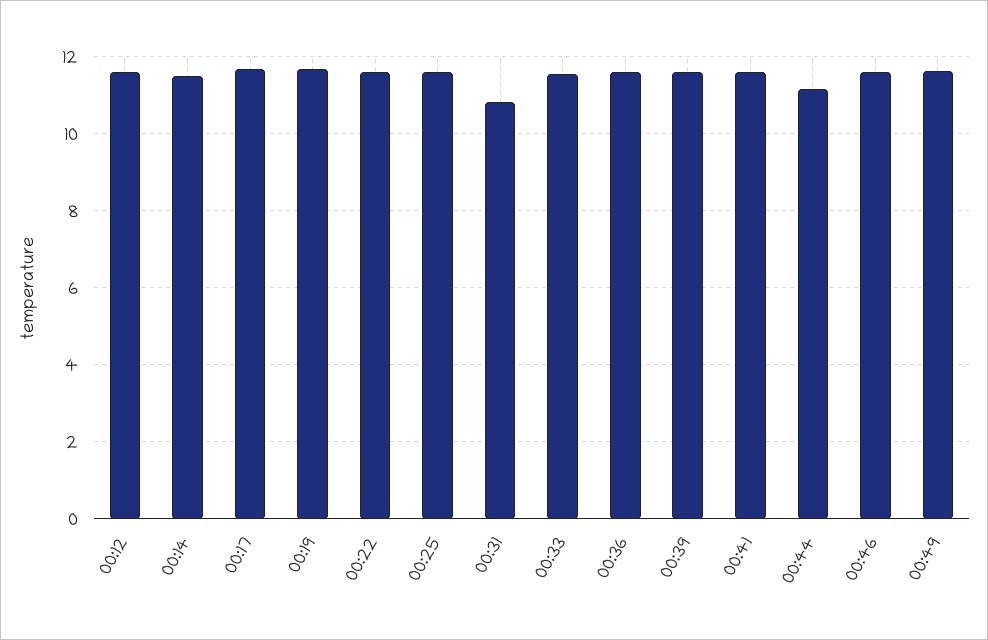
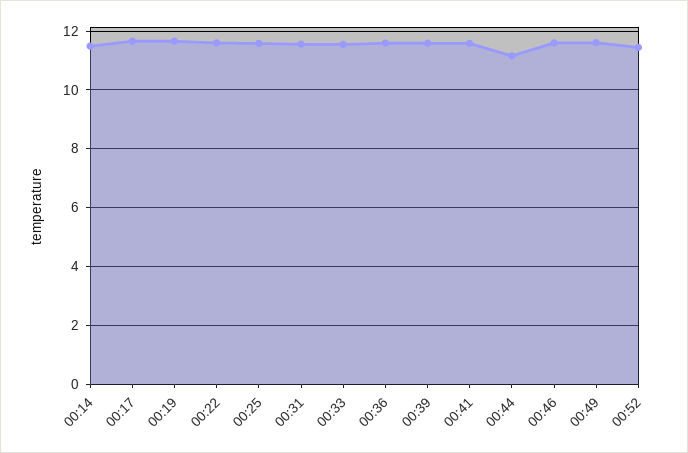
00:12: 11.6 -> none
00:31: 10.8 -> 11.5
00:52: none -> 11.5

